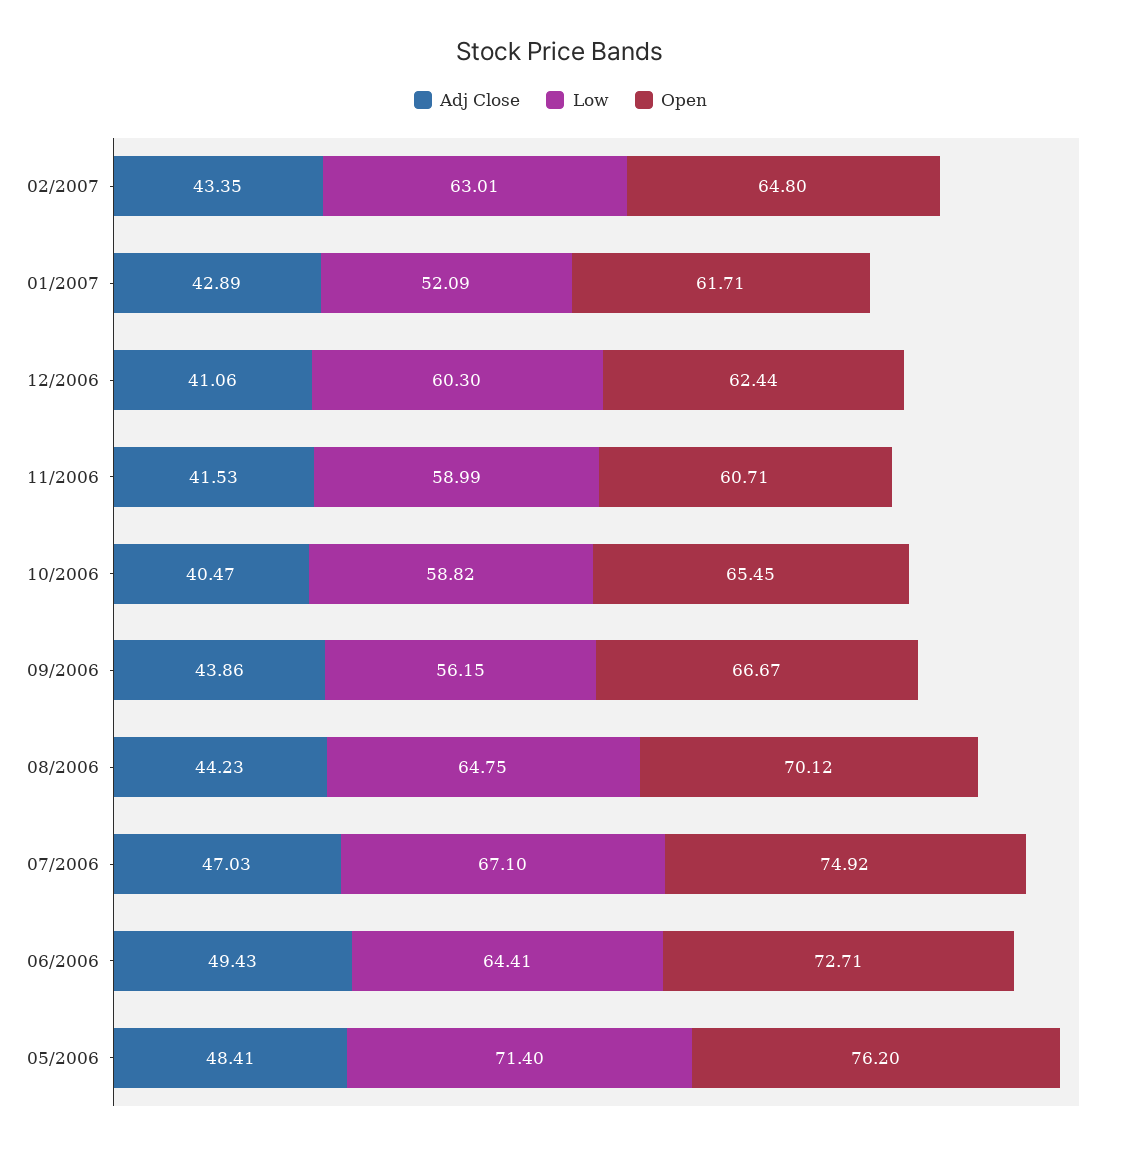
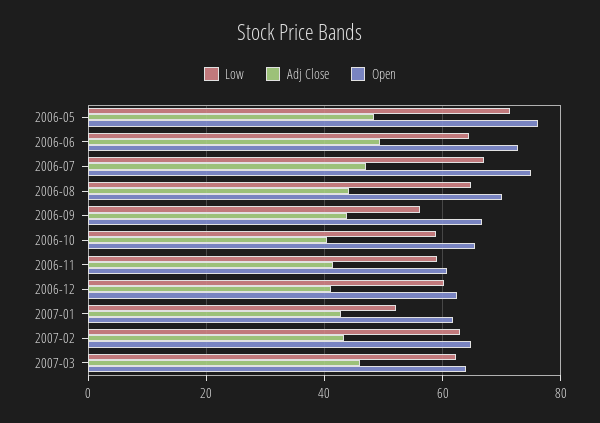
Low, 2007-03: none -> 62
Adj Close, 2007-03: none -> 46
Open, 2007-03: none -> 64

